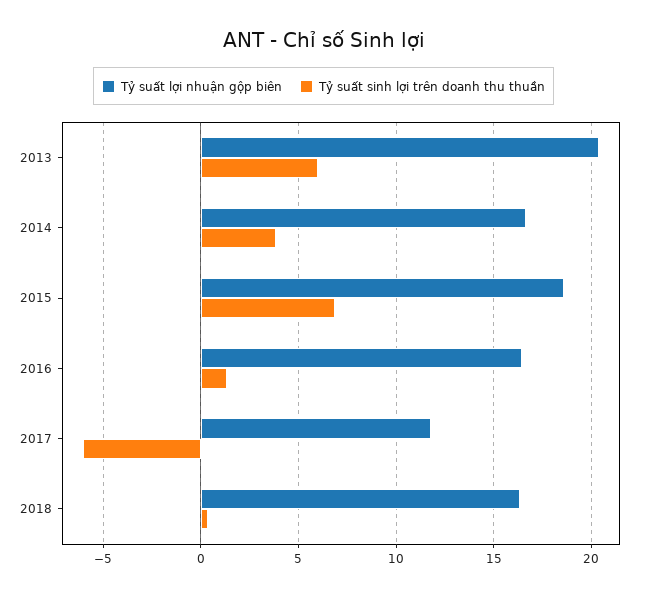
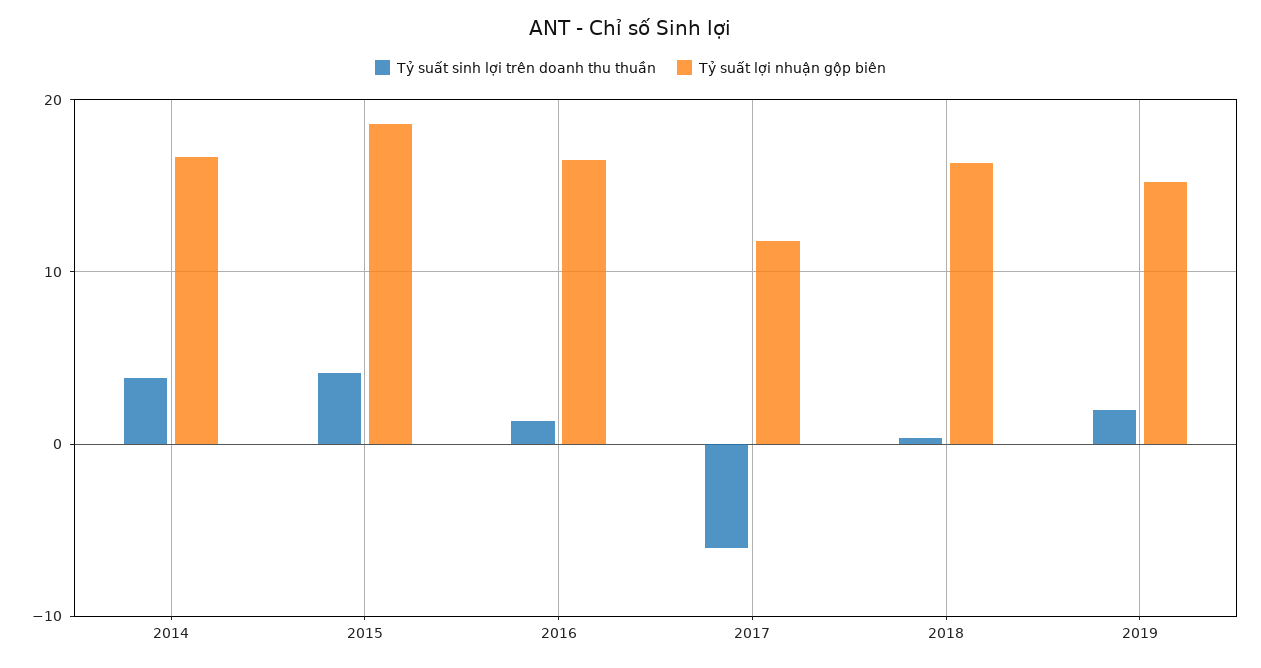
Tỷ suất lợi nhuận gộp biên, 2013: 20.5 -> none
Tỷ suất sinh lợi trên doanh thu thuần, 2013: 6 -> none
Tỷ suất sinh lợi trên doanh thu thuần, 2015: 7 -> 4
Tỷ suất sinh lợi trên doanh thu thuần, 2019: none -> 2
Tỷ suất lợi nhuận gộp biên, 2019: none -> 15

